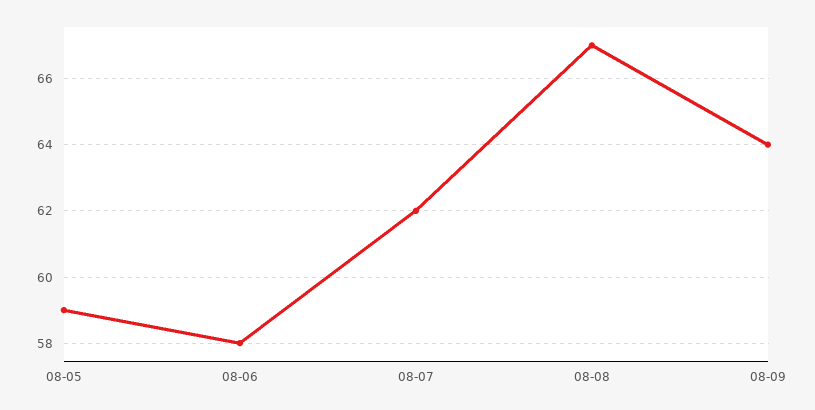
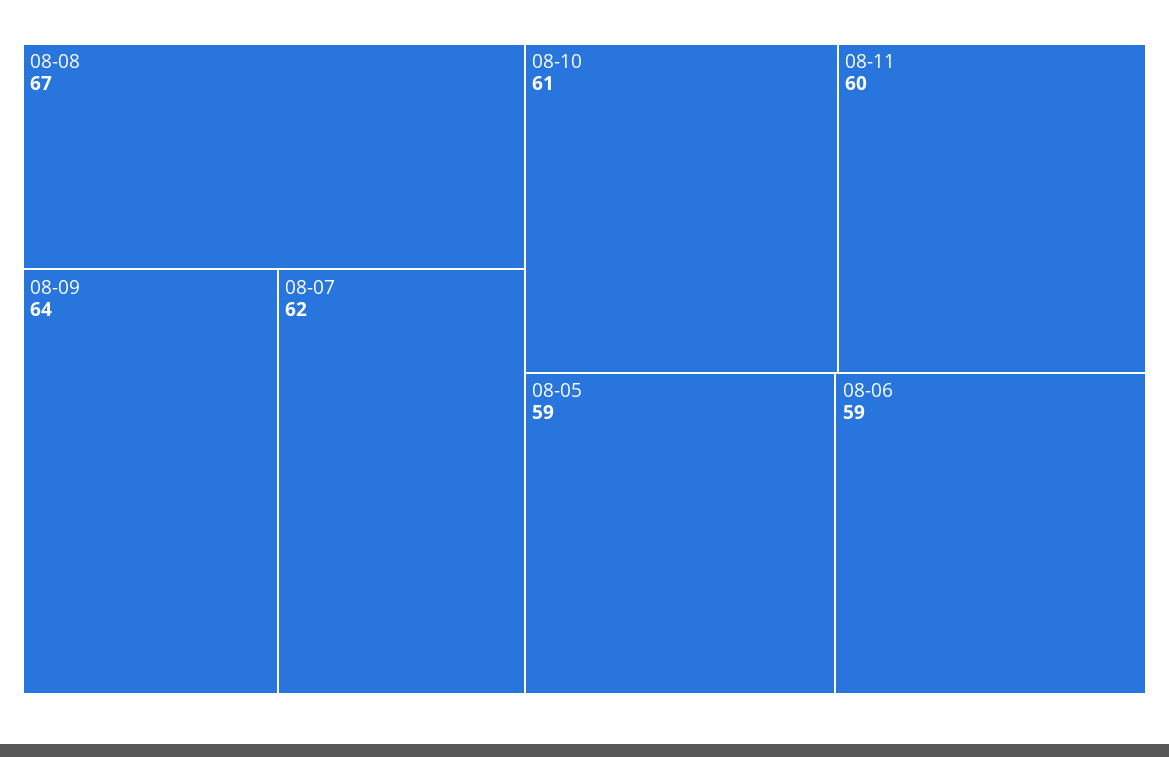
08-06: 58 -> 59
08-10: none -> 61
08-11: none -> 60

